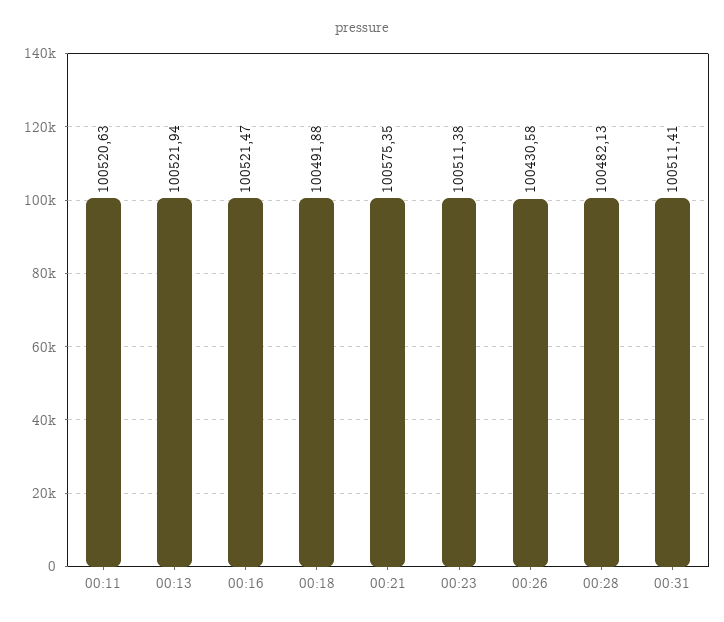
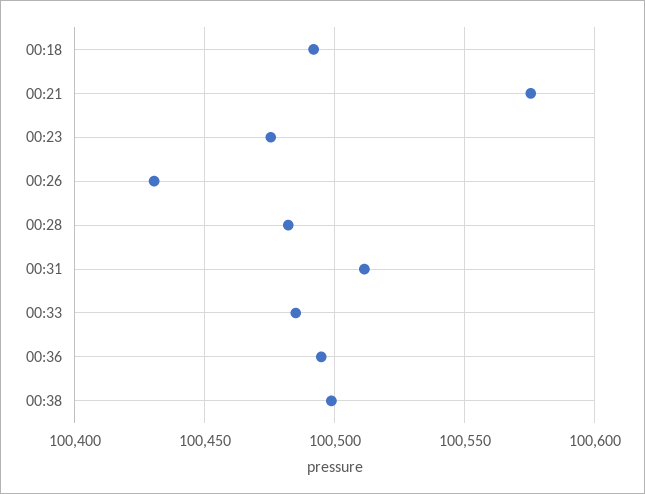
00:11: 100520.63 -> none
00:13: 100521.94 -> none
00:16: 100521.47 -> none
00:23: 100511.38 -> 100475
00:33: none -> 100485
00:36: none -> 100495
00:38: none -> 100500

